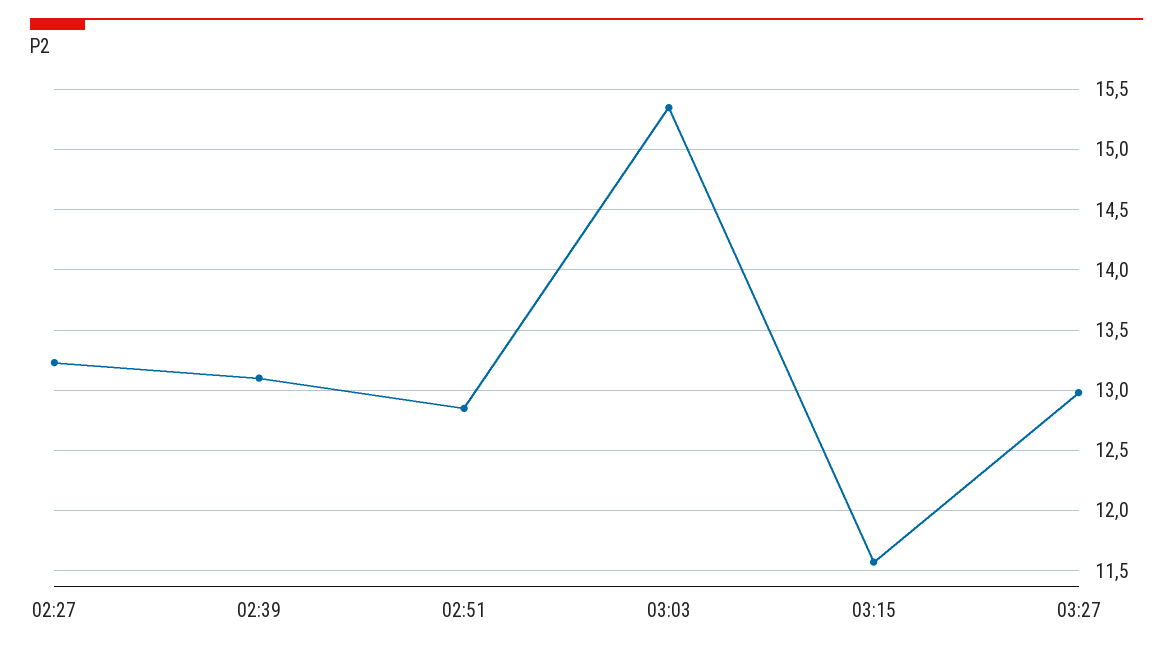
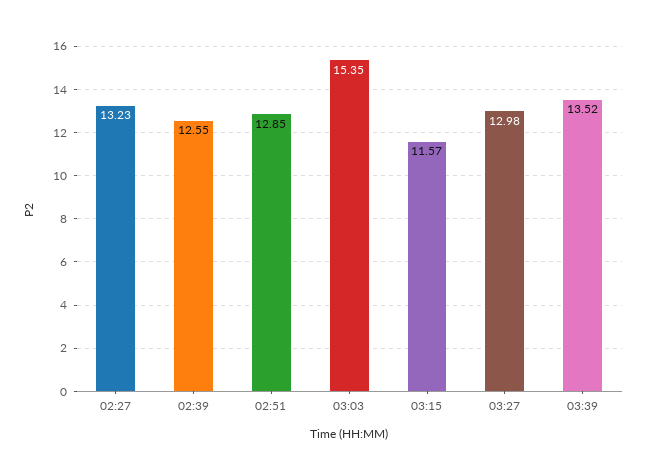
02:39: 13.1 -> 12.55
03:39: none -> 13.52

